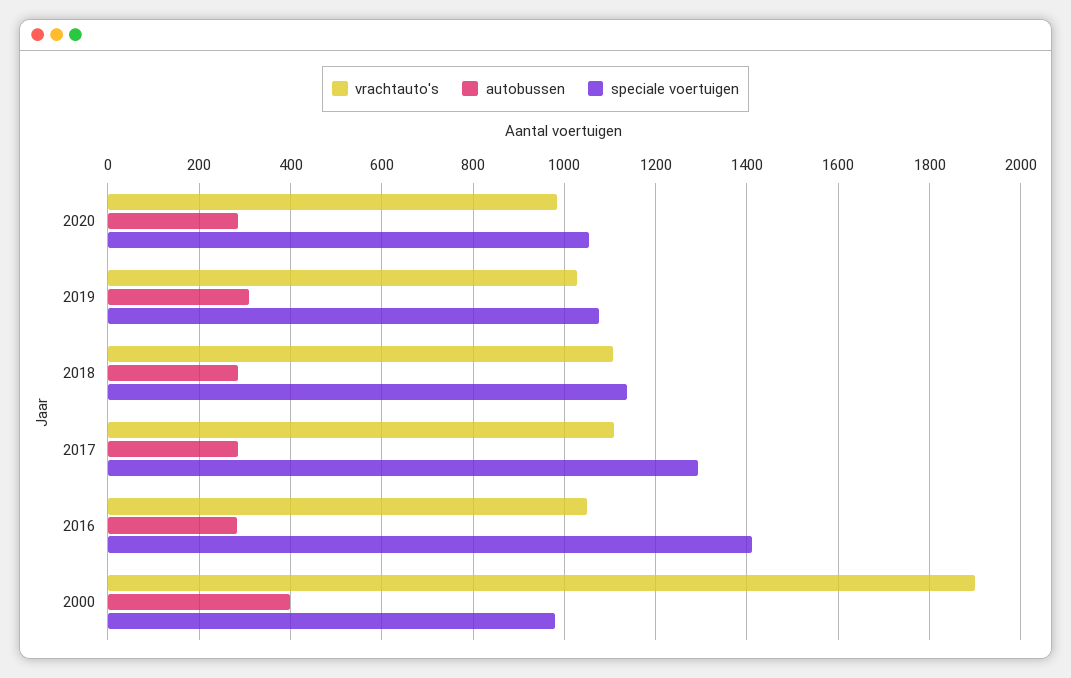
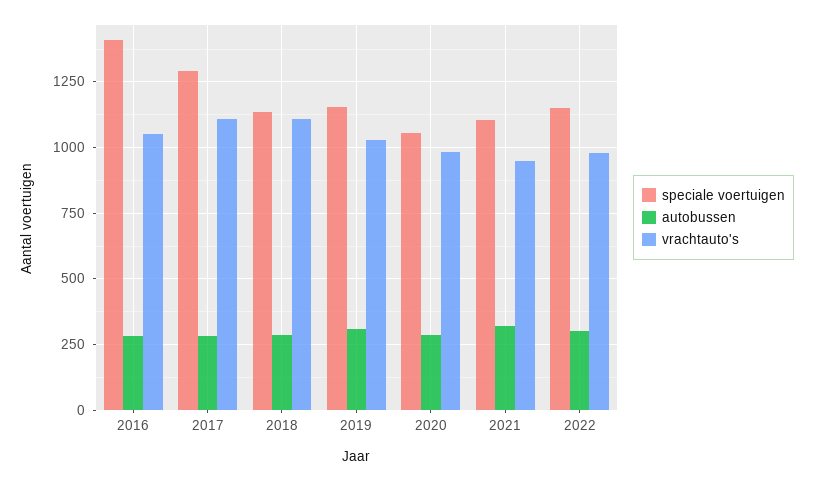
speciale voertuigen, 2019: 1080 -> 1150
vrachtauto's, 2000: 1900 -> none
autobussen, 2000: 400 -> none
speciale voertuigen, 2000: 980 -> none
speciale voertuigen, 2021: none -> 1100
autobussen, 2021: none -> 325
vrachtauto's, 2021: none -> 950
speciale voertuigen, 2022: none -> 1150
autobussen, 2022: none -> 300
vrachtauto's, 2022: none -> 975

